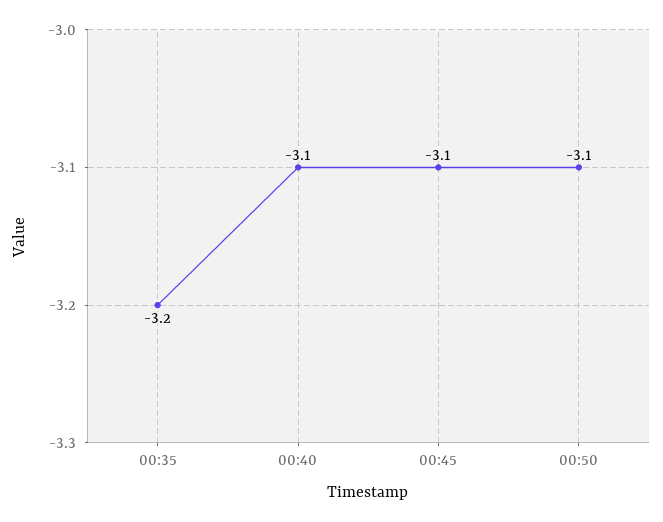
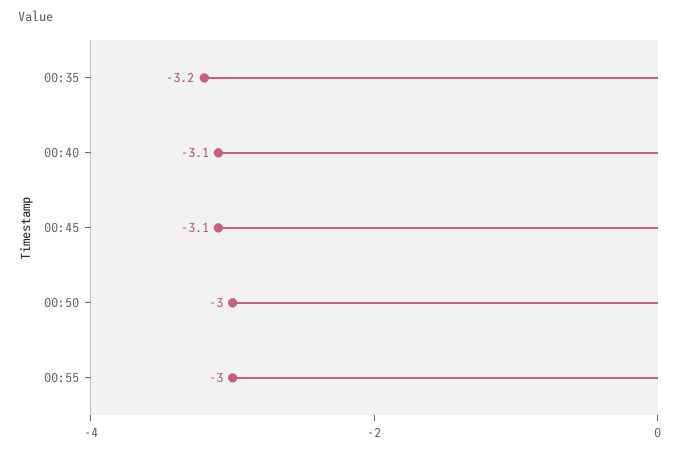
00:50: -3.1 -> -3
00:55: none -> -3

